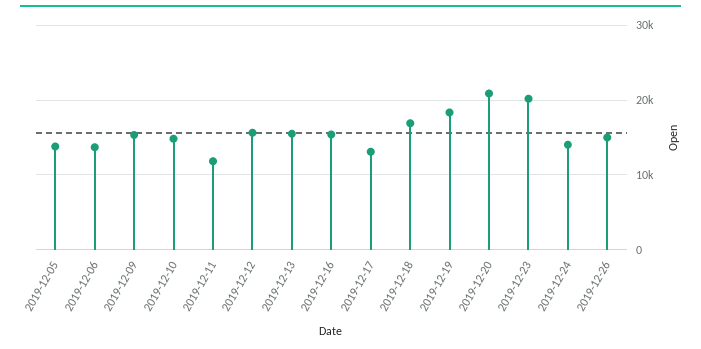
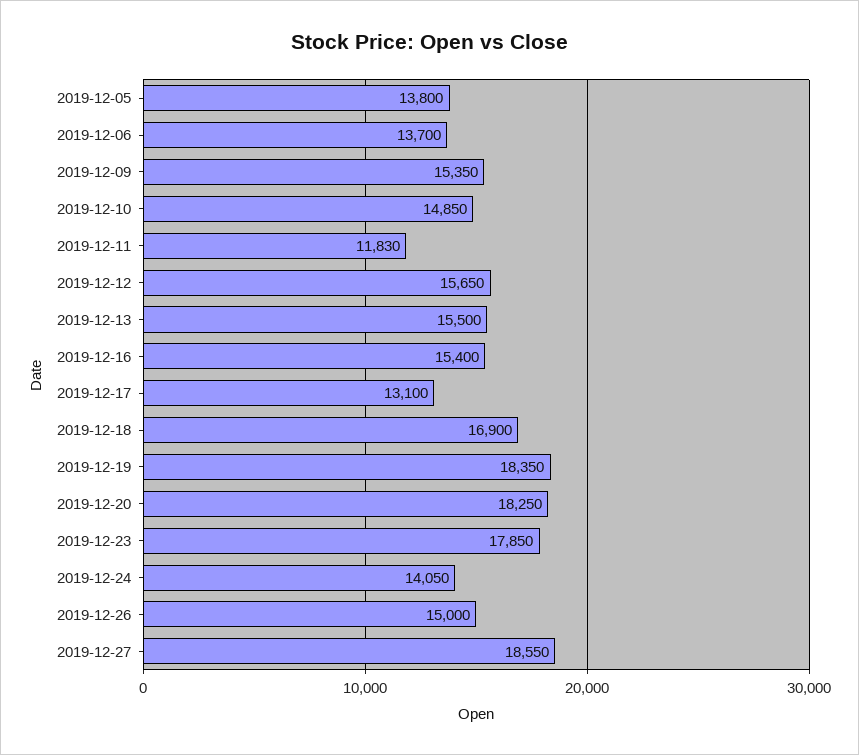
2019-12-20: 21000 -> 18250
2019-12-23: 20000 -> 17850
2019-12-27: none -> 18550

